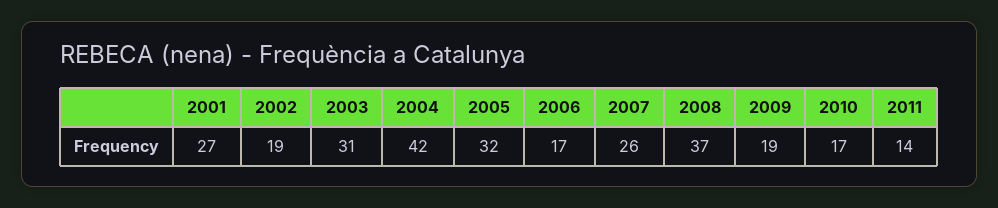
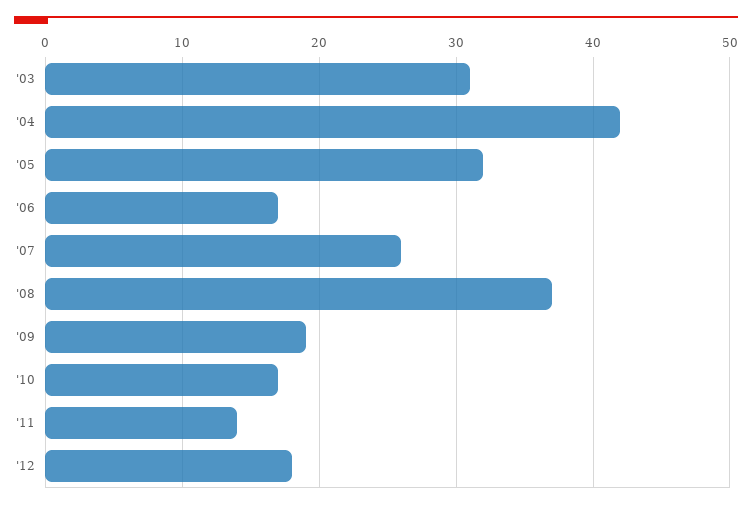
2001: 27 -> none
2002: 19 -> none
'12: none -> 18

